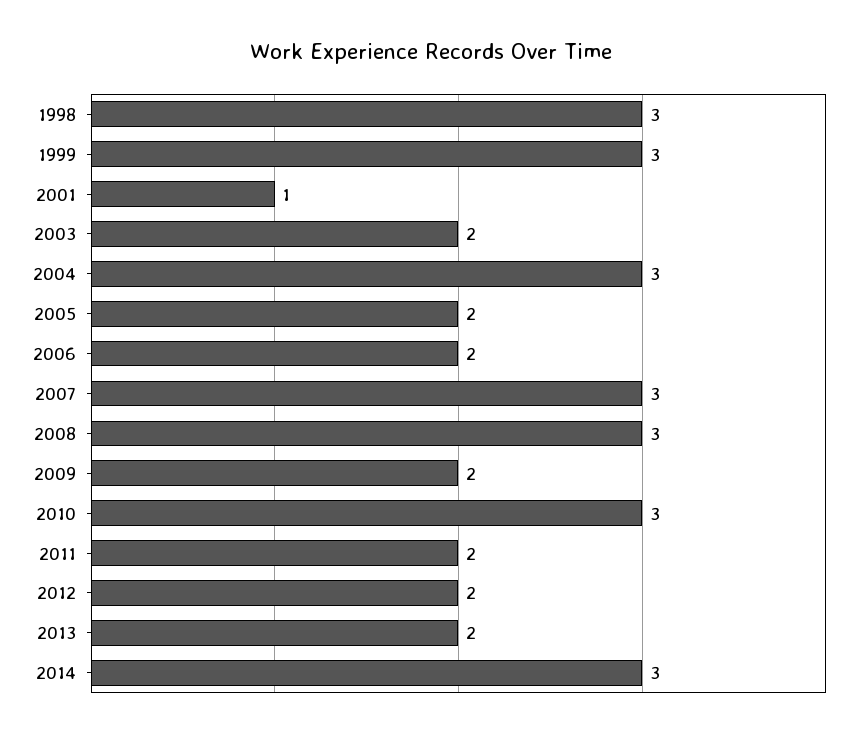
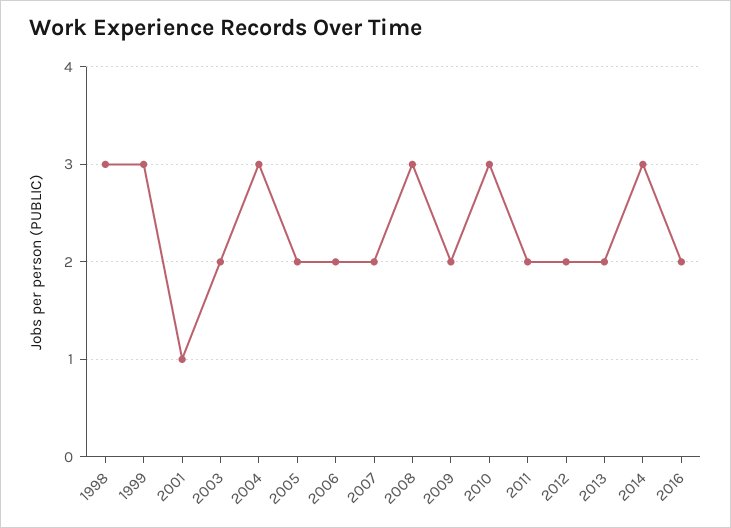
2007: 3 -> 2
2016: none -> 2

